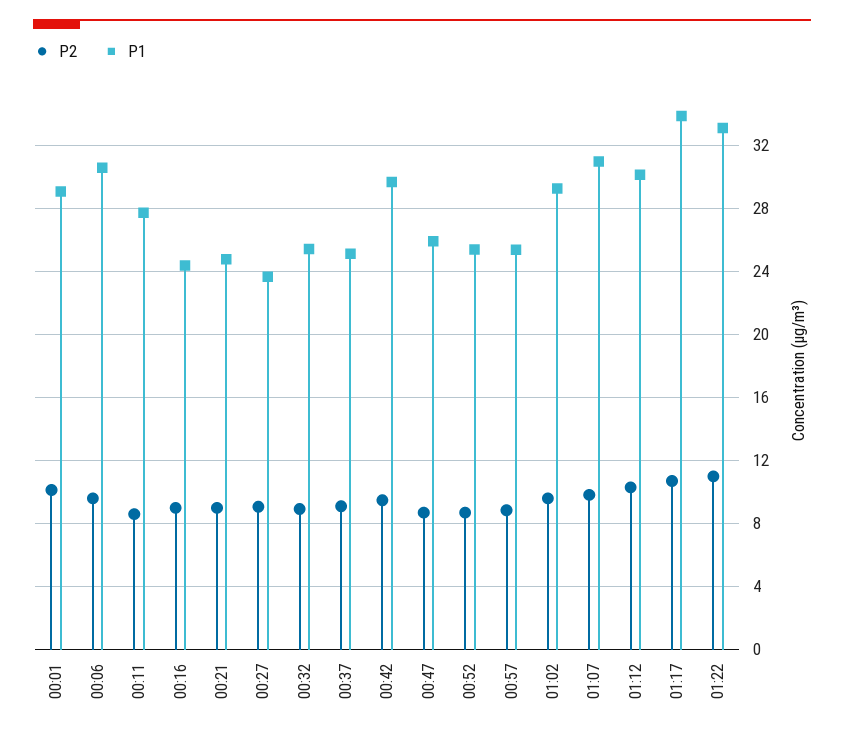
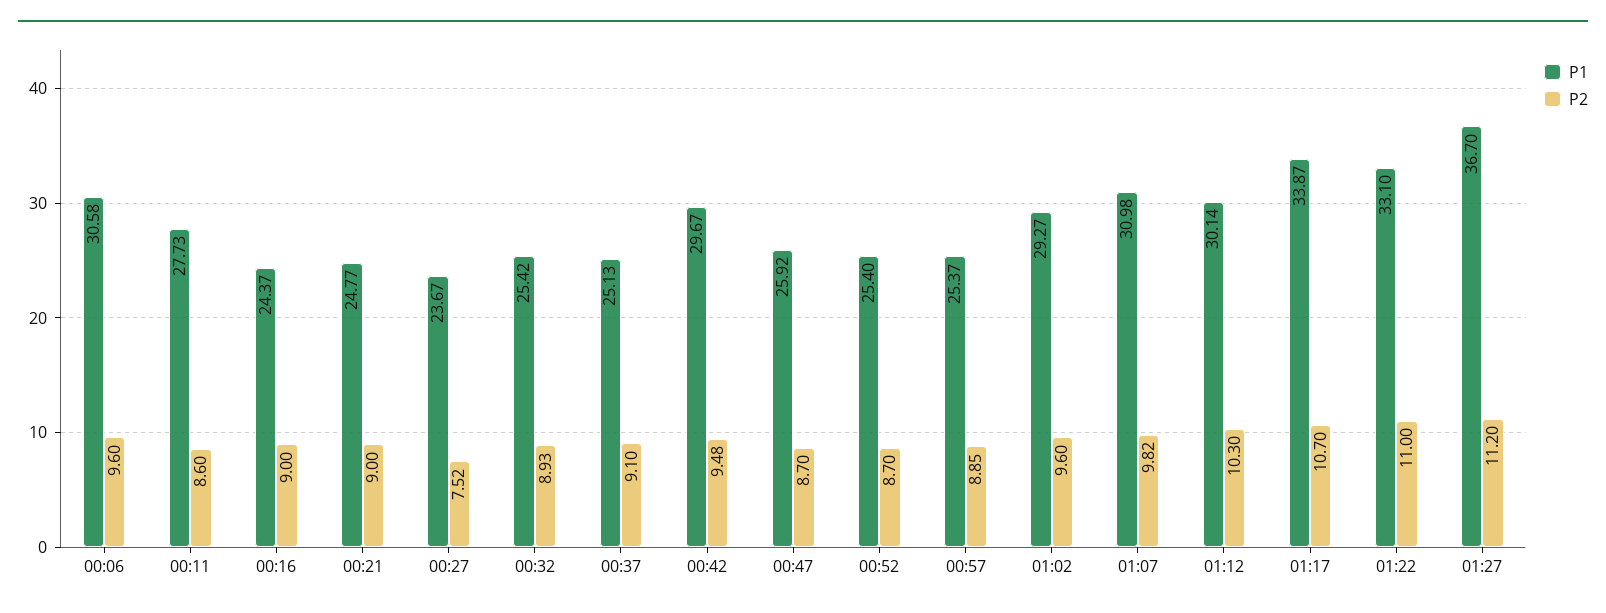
P2, 00:01: 10 -> none
P1, 00:01: 29 -> none
P2, 00:27: 9 -> 7.52
P1, 01:27: none -> 36.7
P2, 01:27: none -> 11.2

